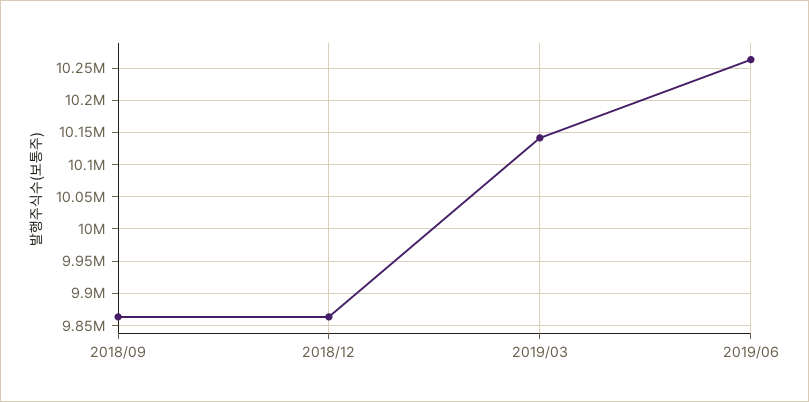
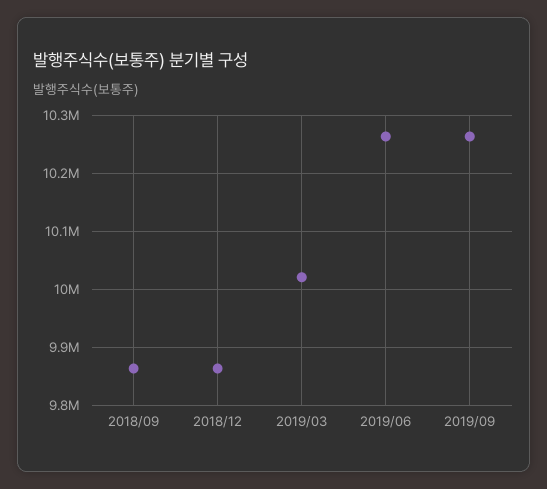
2019/03: 10140000 -> 10020000
2019/09: none -> 10260000

